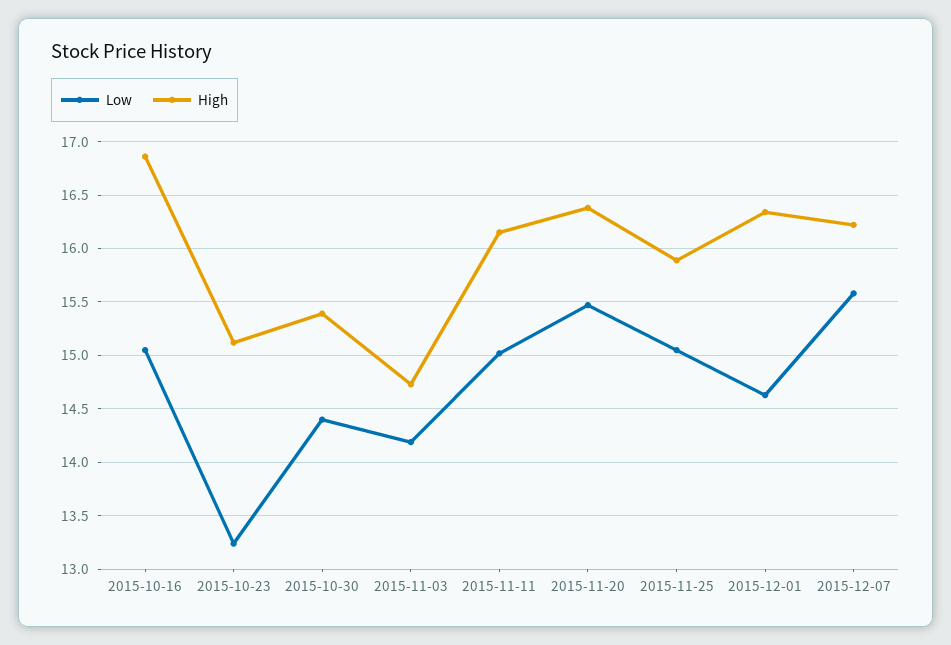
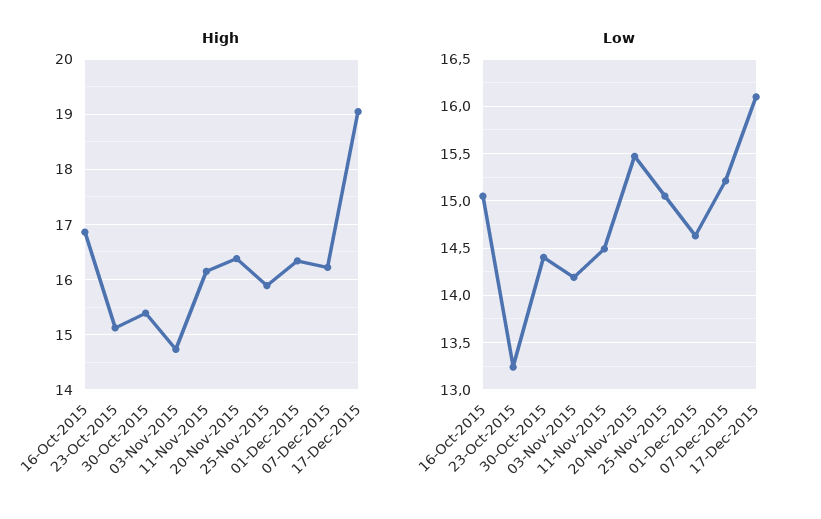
Low, 2015-11-11: 15 -> 14.5
Low, 2015-12-07: 15.6 -> 15.2
High, 17-Dec-2015: none -> 19
Low, 17-Dec-2015: none -> 16.1

